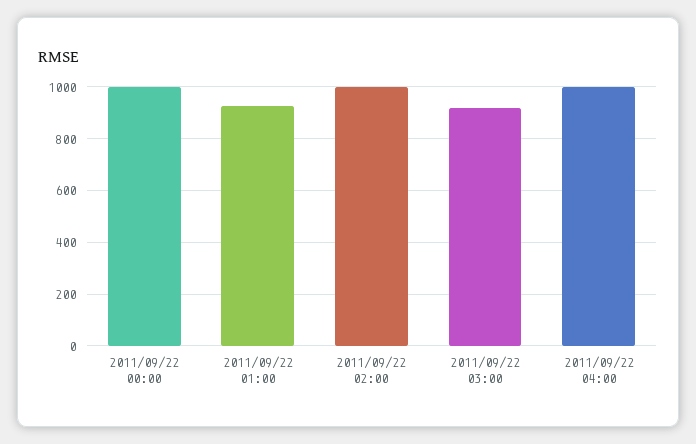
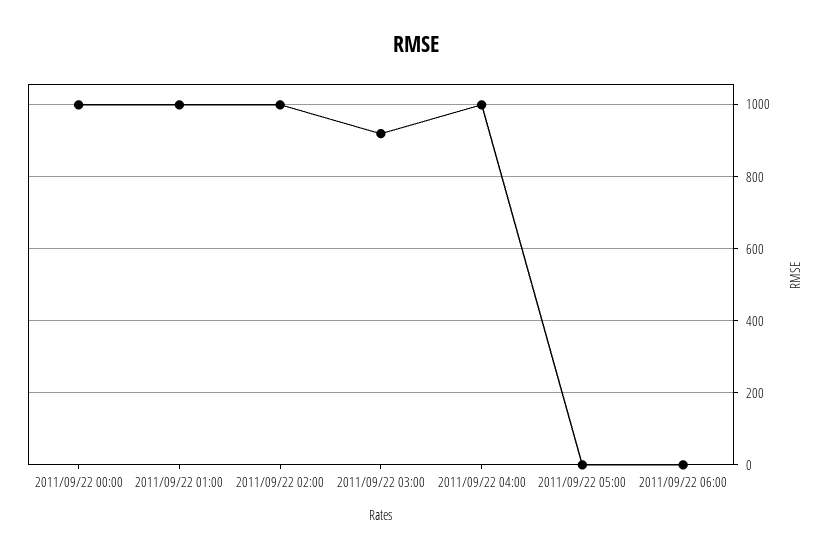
2011/09/22 01:00: 925 -> 1000
2011/09/22 05:00: none -> 0
2011/09/22 06:00: none -> 0

